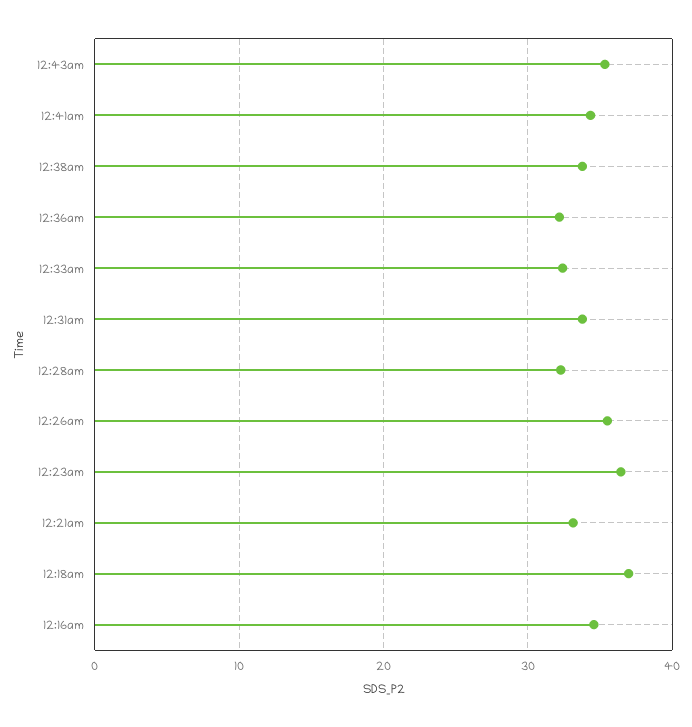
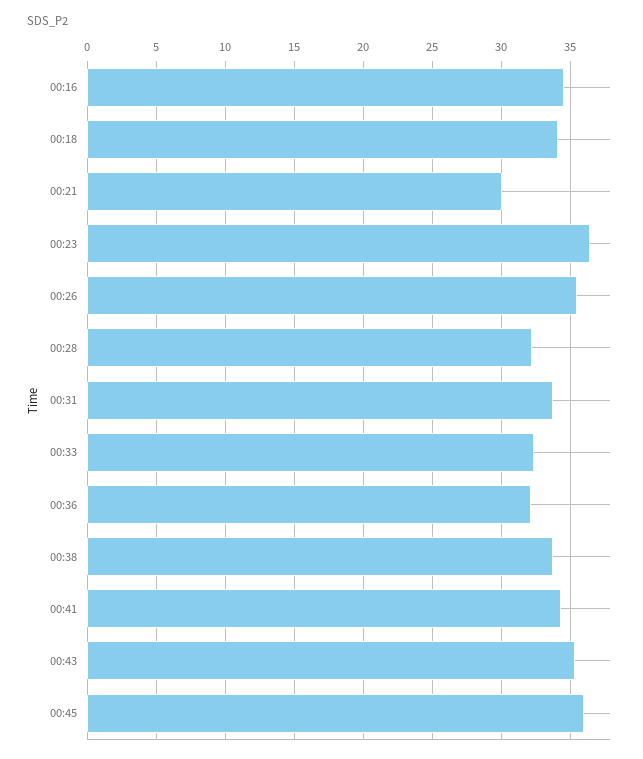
12:21am: 33 -> 30
12:18am: 37 -> 34
00:45: none -> 36

